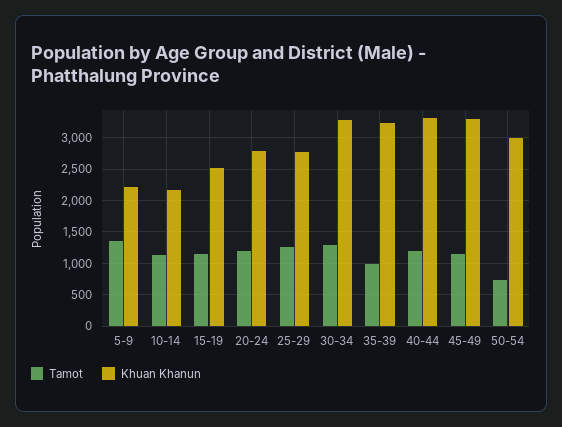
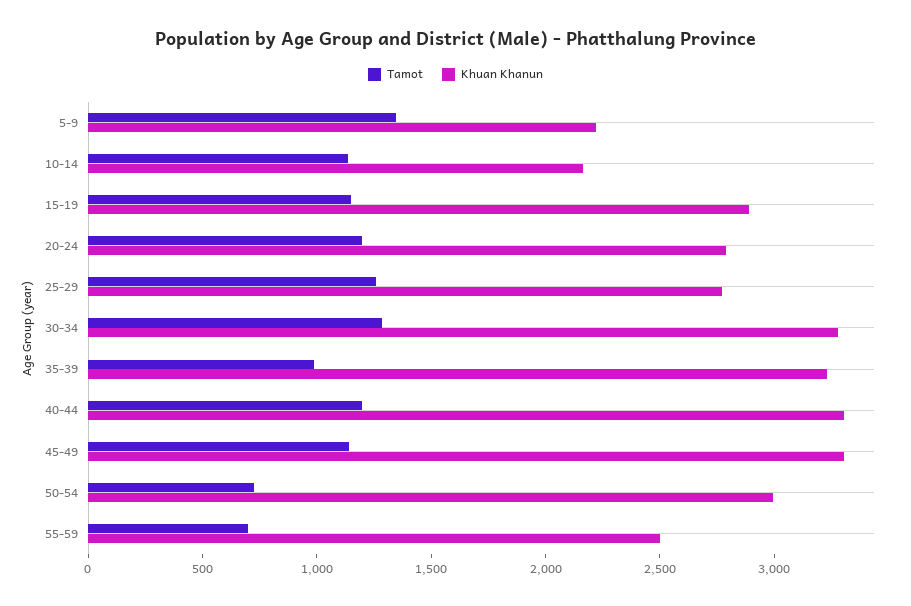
Khuan Khanun, 15-19: 2500 -> 2900
Tamot, 55-59: none -> 700
Khuan Khanun, 55-59: none -> 2500

